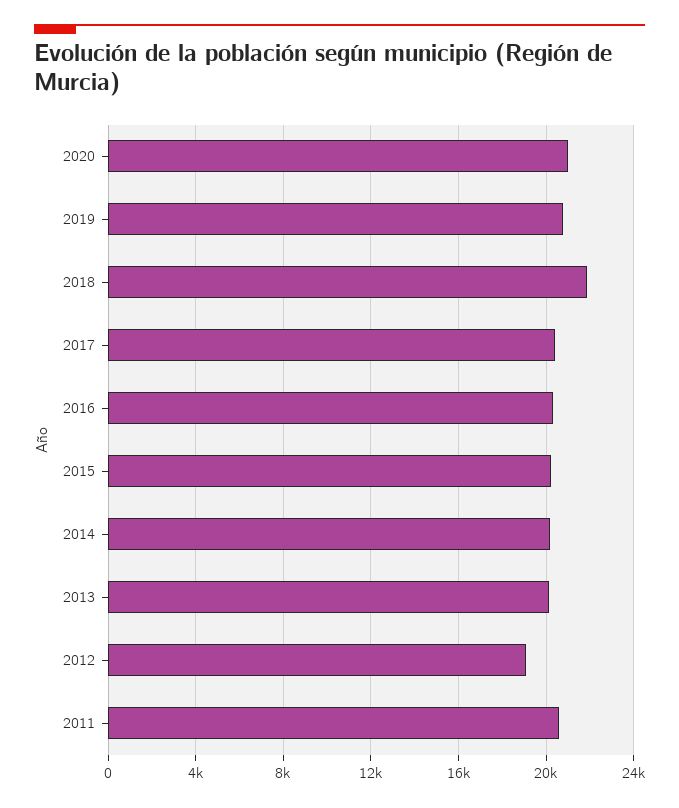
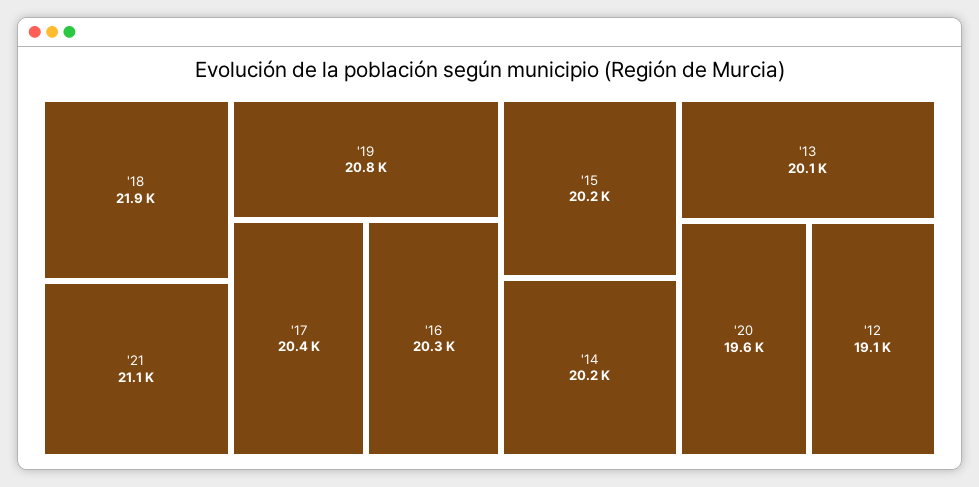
2020: 21000 -> 19600
2011: 20500 -> none
'21: none -> 21100

